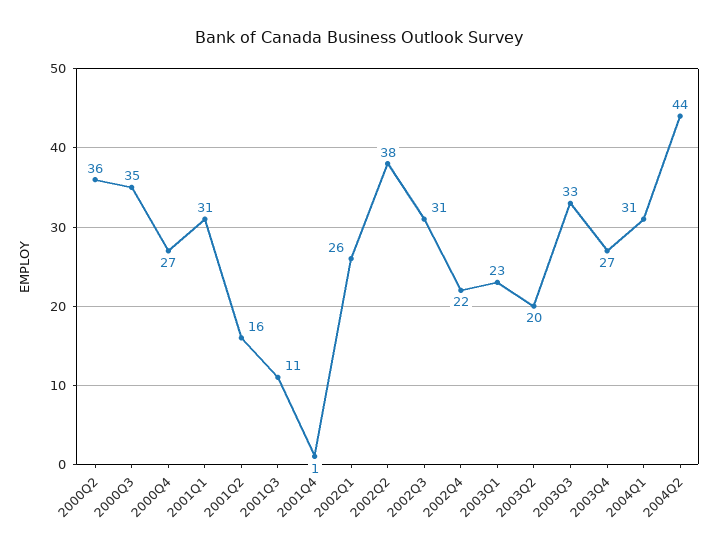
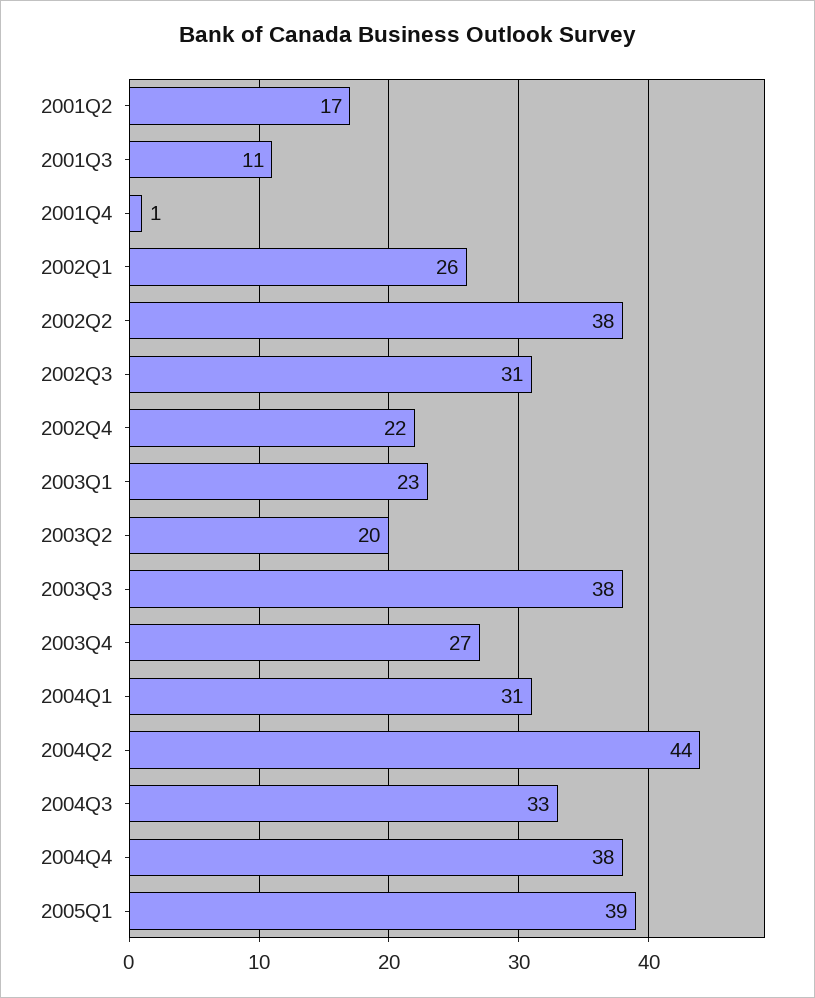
2000Q2: 36 -> none
2000Q3: 35 -> none
2000Q4: 27 -> none
2001Q1: 31 -> none
2001Q2: 16 -> 17
2003Q3: 33 -> 38
2004Q3: none -> 33
2004Q4: none -> 38
2005Q1: none -> 39

